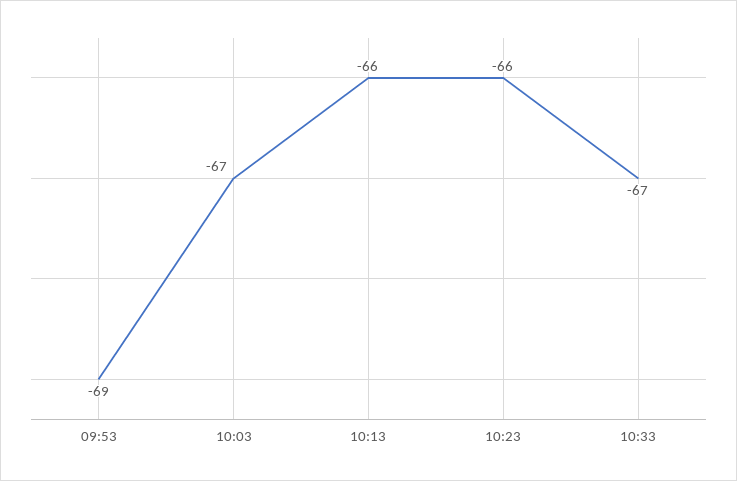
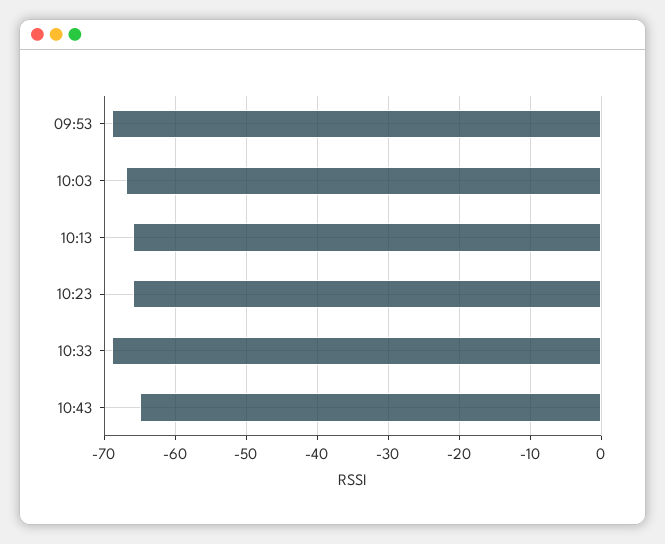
10:33: -67 -> -69
10:43: none -> -65

